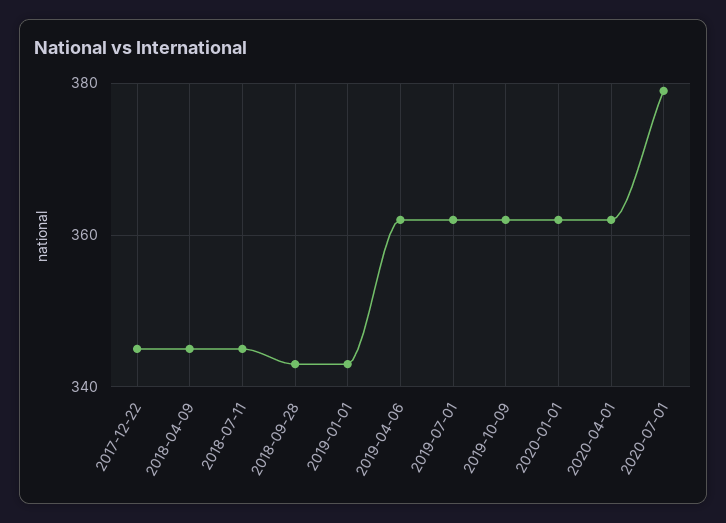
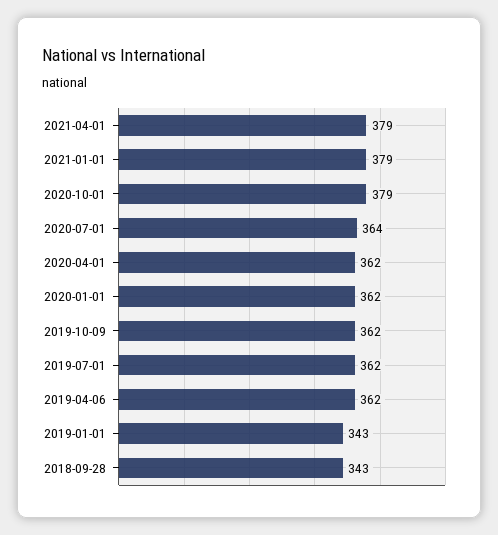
2017-12-22: 345 -> none
2018-04-09: 345 -> none
2018-07-11: 345 -> none
2020-07-01: 380 -> 364
2021-04-01: none -> 379
2021-01-01: none -> 379
2020-10-01: none -> 379

